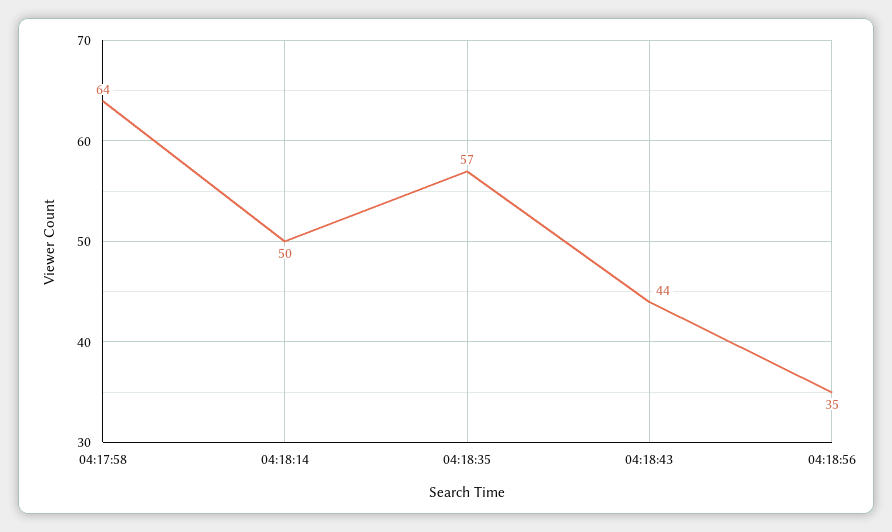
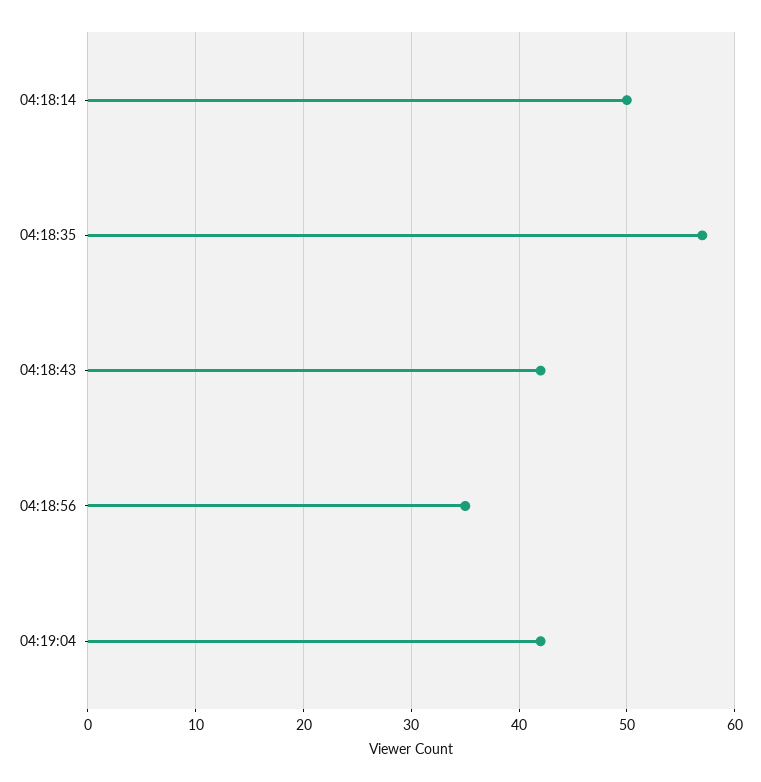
04:17:58: 64 -> none
04:18:43: 44 -> 42
04:19:04: none -> 42

